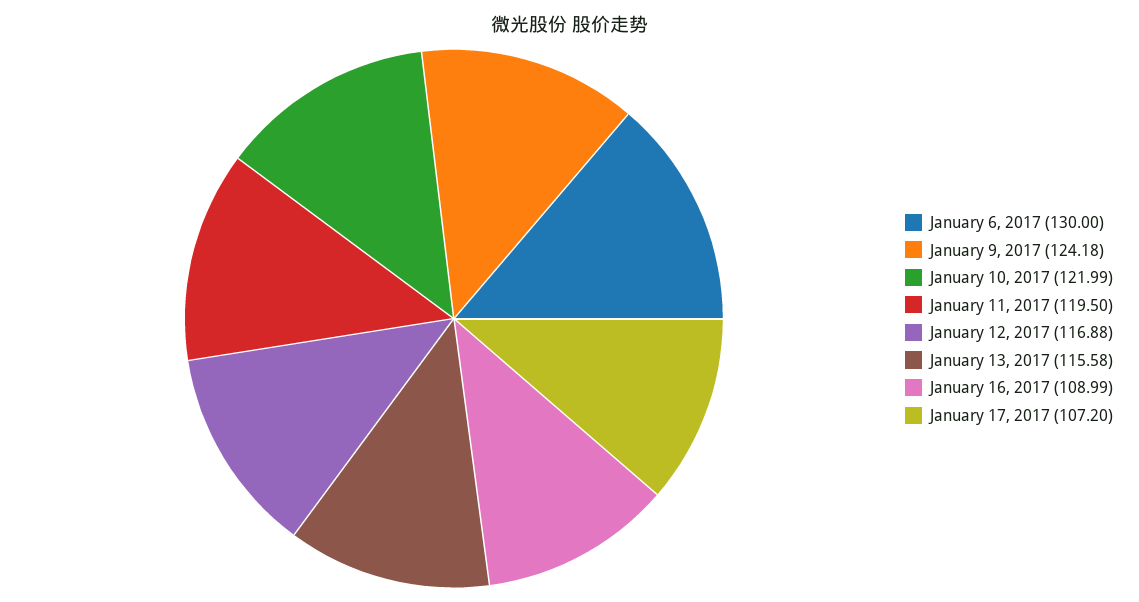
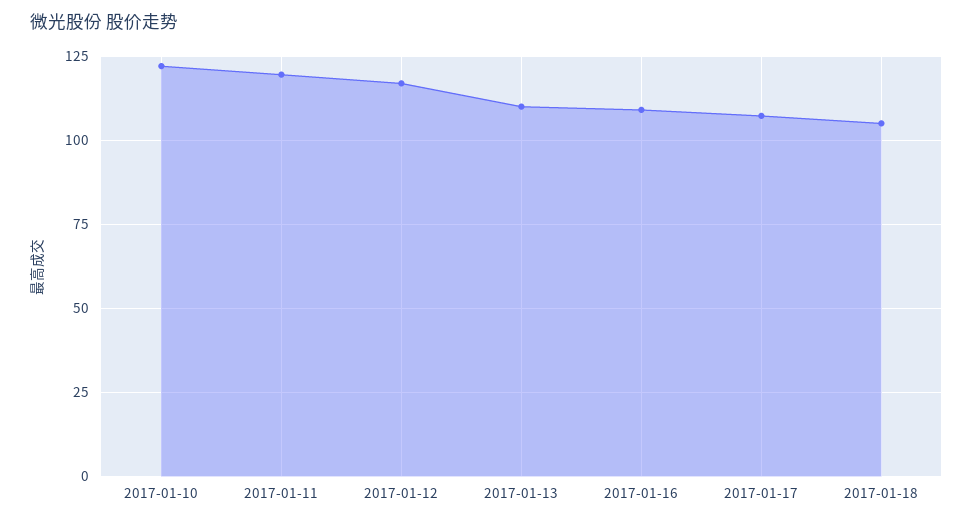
January 6, 2017: 130 -> none
January 9, 2017: 124.18 -> none
January 13, 2017: 115.58 -> 110
2017-01-18: none -> 105

